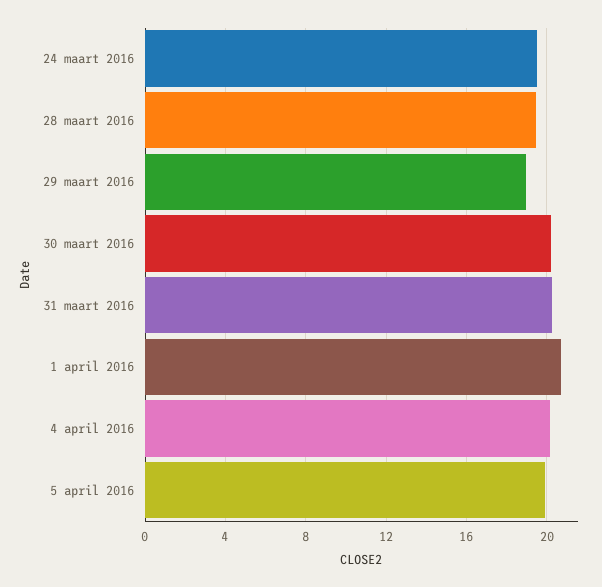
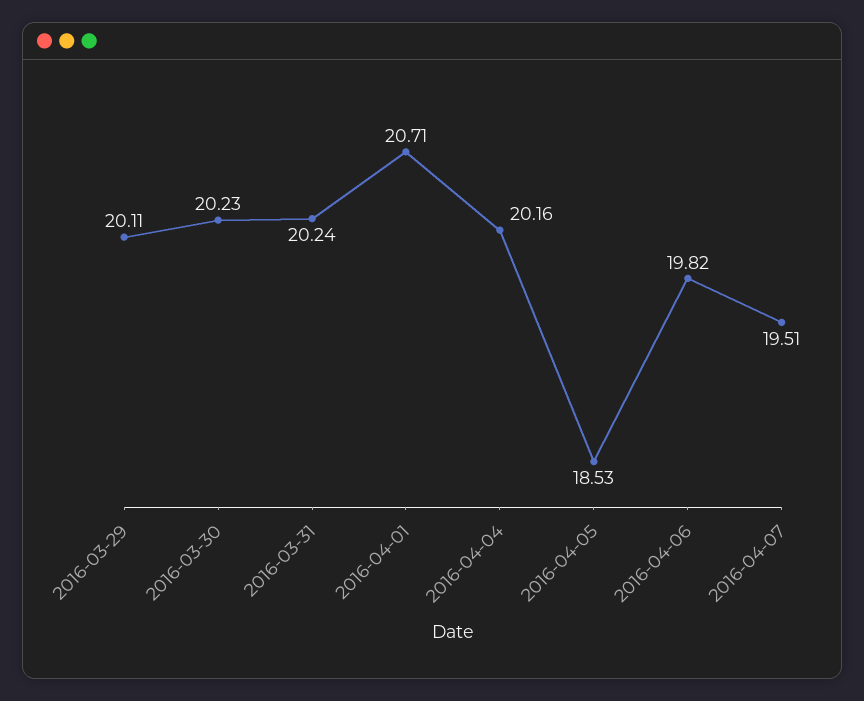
24 maart 2016: 19.5 -> none
28 maart 2016: 19.5 -> none
29 maart 2016: 19 -> 20.11
5 april 2016: 20 -> 18.53
2016-04-06: none -> 19.82
2016-04-07: none -> 19.51

